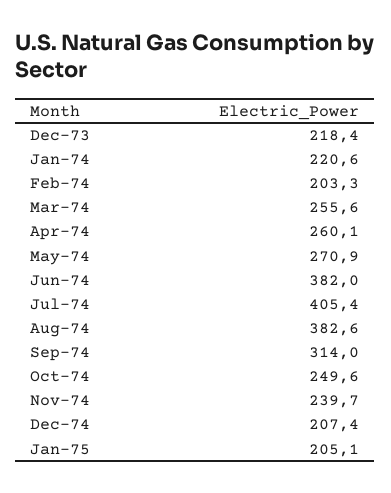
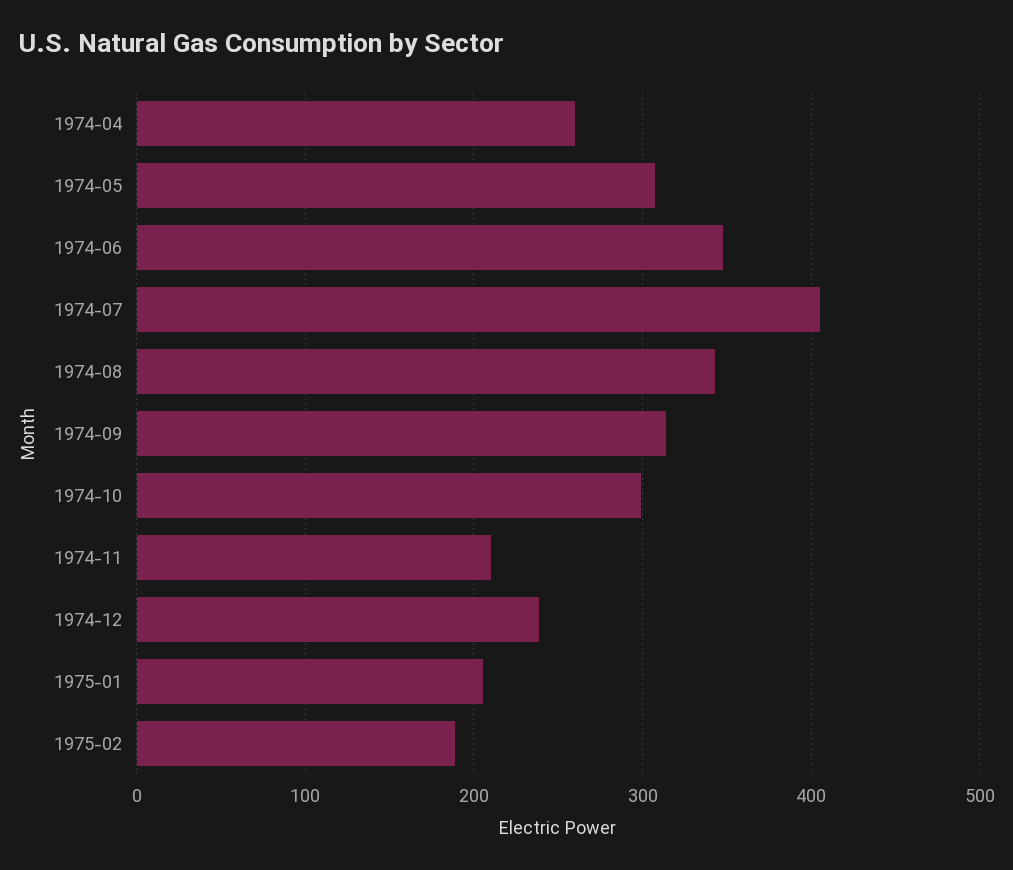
Dec-73: 218.4 -> none
Jan-74: 220.6 -> none
Feb-74: 203.3 -> none
Mar-74: 255.6 -> none
May-74: 270.9 -> 310
Jun-74: 382 -> 350
Aug-74: 382.6 -> 340
Oct-74: 249.6 -> 300
Nov-74: 239.7 -> 210
Dec-74: 207.4 -> 240
1975-02: none -> 190

